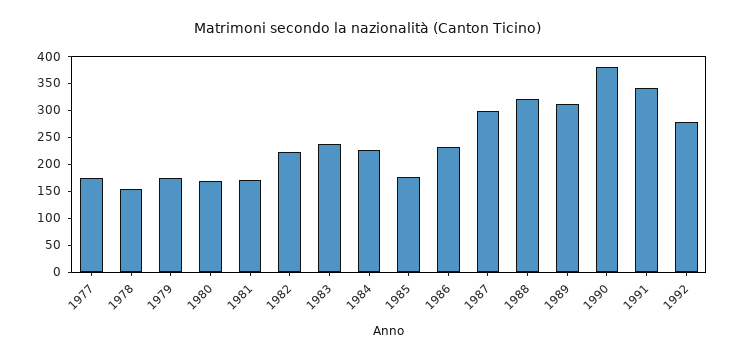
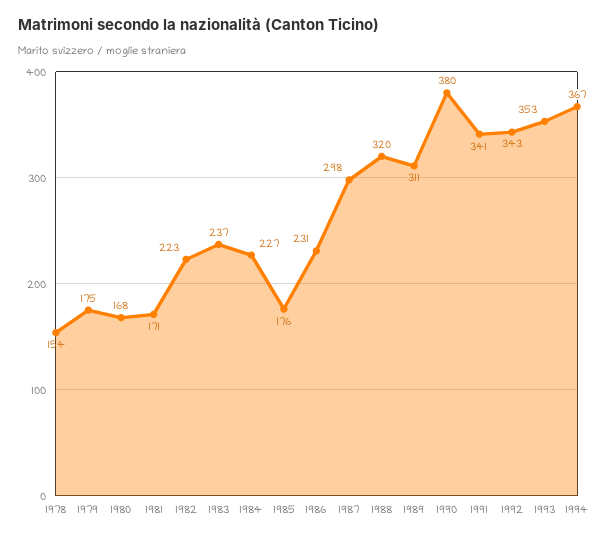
1977: 175 -> none
1992: 275 -> 343
1993: none -> 353
1994: none -> 367

